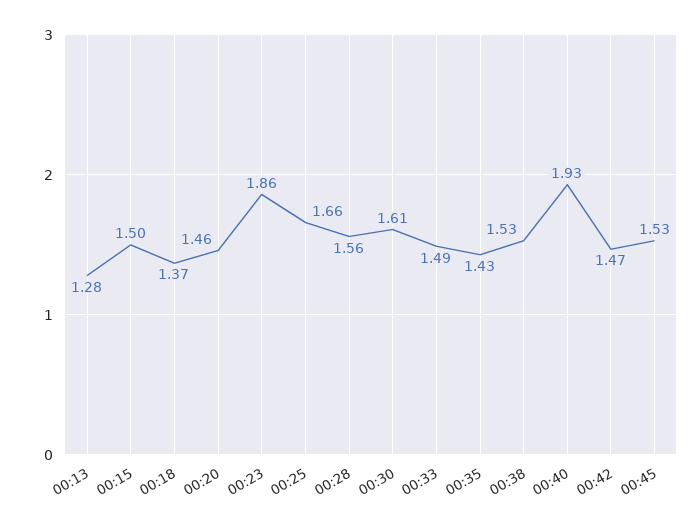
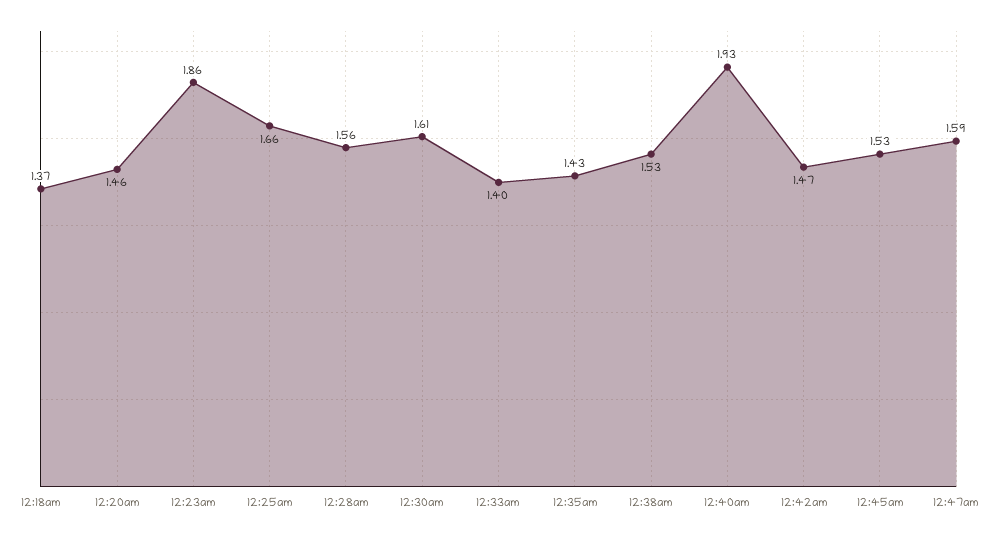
00:13: 1.28 -> none
00:15: 1.5 -> none
00:33: 1.49 -> 1.4
12:47am: none -> 1.59

